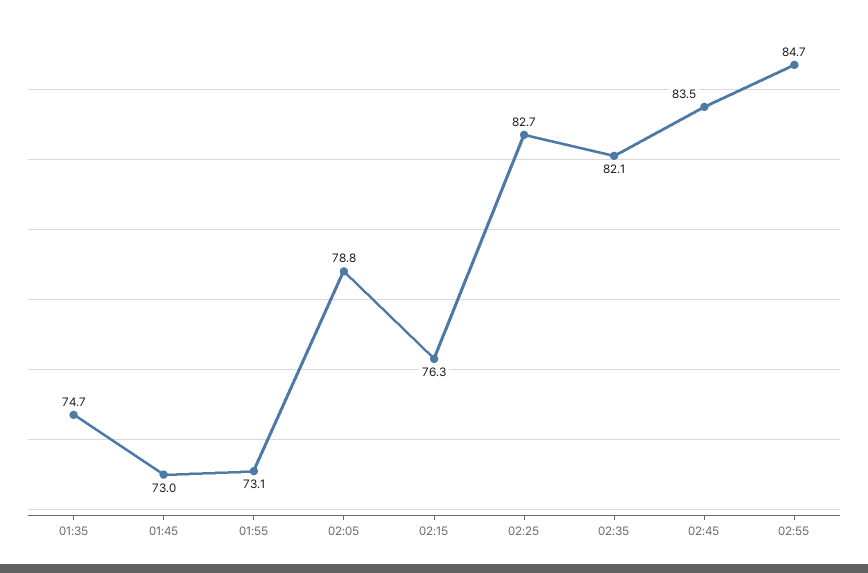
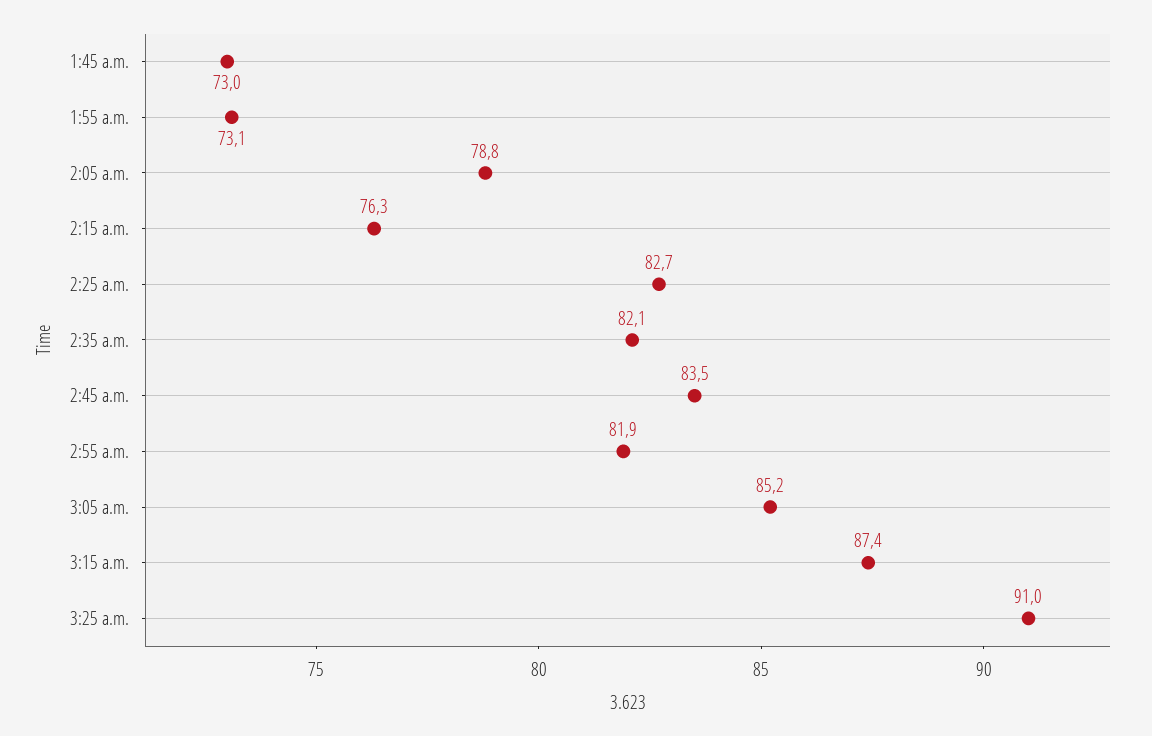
01:35: 74.7 -> none
02:55: 84.7 -> 81.9
3:05 a.m.: none -> 85.2
3:15 a.m.: none -> 87.4
3:25 a.m.: none -> 91

